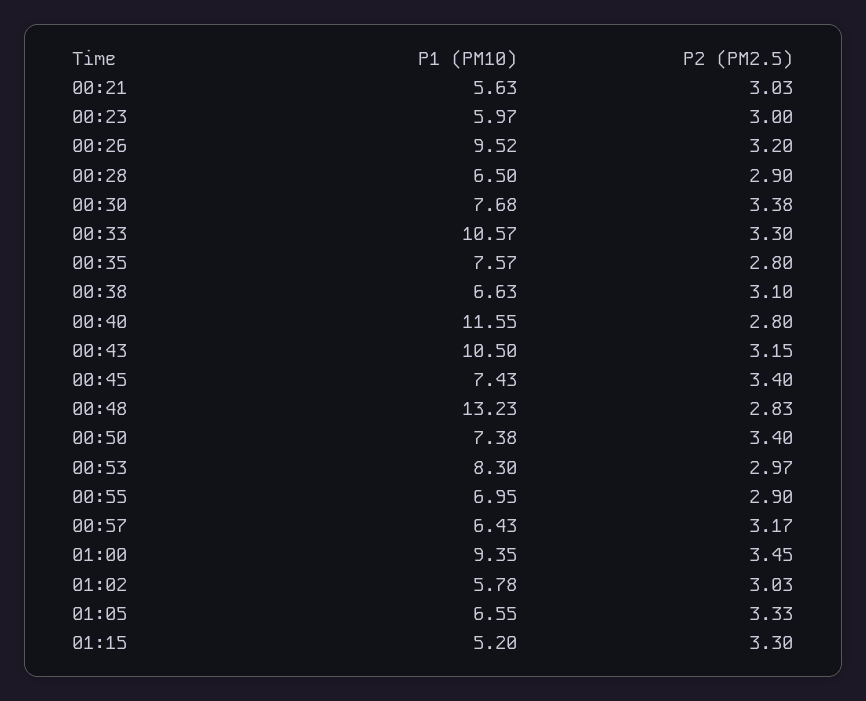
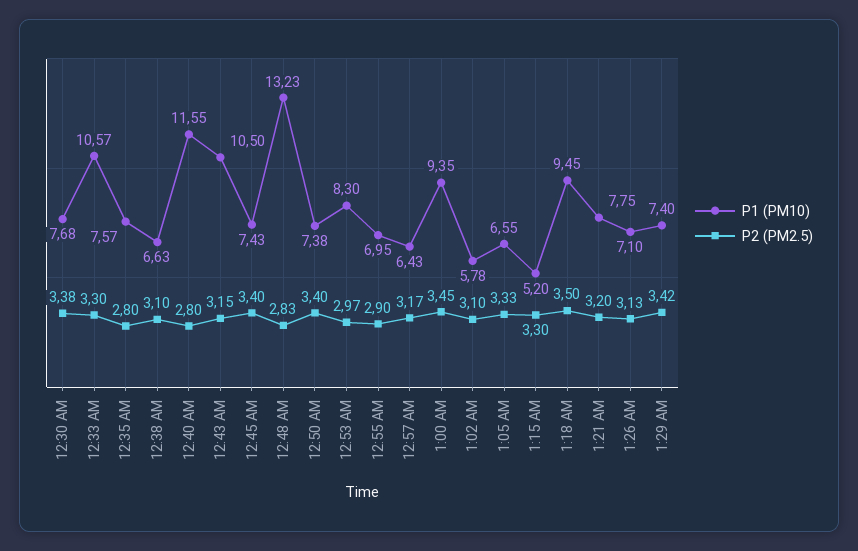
P1 (PM10), 00:21: 5.63 -> none
P2 (PM2.5), 00:21: 3.03 -> none
P1 (PM10), 00:23: 5.97 -> none
P2 (PM2.5), 00:23: 3 -> none
P1 (PM10), 00:26: 9.52 -> none
P2 (PM2.5), 00:26: 3.2 -> none
P1 (PM10), 00:28: 6.5 -> none
P2 (PM2.5), 00:28: 2.9 -> none
P2 (PM2.5), 01:02: 3.03 -> 3.1
P1 (PM10), 1:18 AM: none -> 9.45
P2 (PM2.5), 1:18 AM: none -> 3.5
P1 (PM10), 1:21 AM: none -> 7.75
P2 (PM2.5), 1:21 AM: none -> 3.2
P1 (PM10), 1:26 AM: none -> 7.1
P2 (PM2.5), 1:26 AM: none -> 3.13
P1 (PM10), 1:29 AM: none -> 7.4
P2 (PM2.5), 1:29 AM: none -> 3.42

